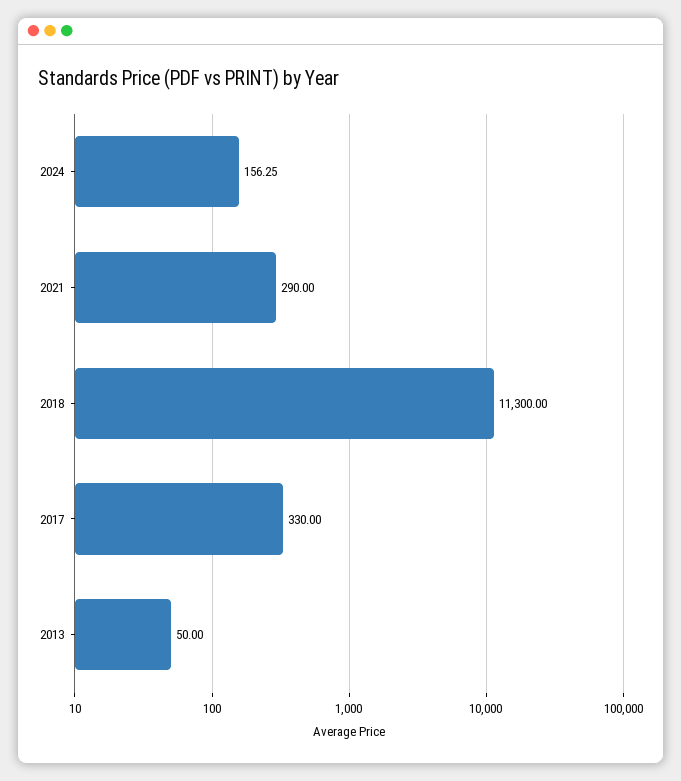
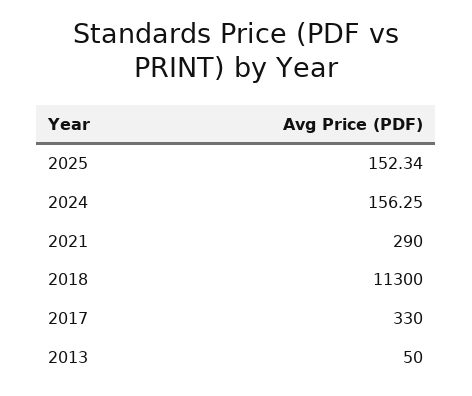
2025: none -> 152.34

